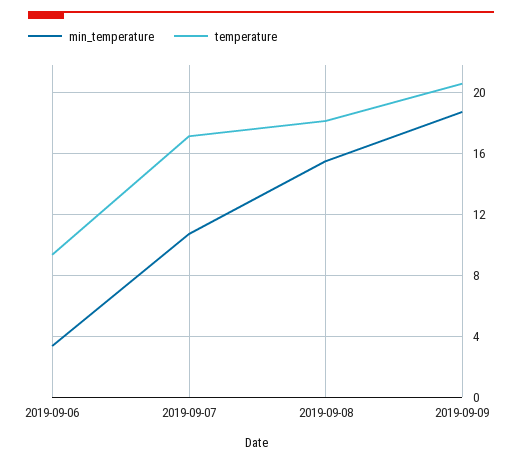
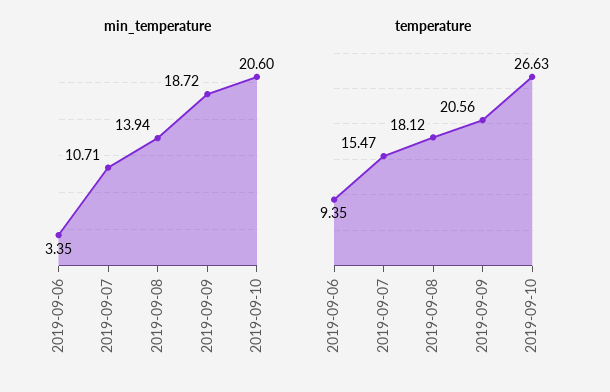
temperature, 2019-09-07: 17 -> 15.47
min_temperature, 2019-09-08: 15.5 -> 13.94
min_temperature, 2019-09-10: none -> 20.6
temperature, 2019-09-10: none -> 26.63

